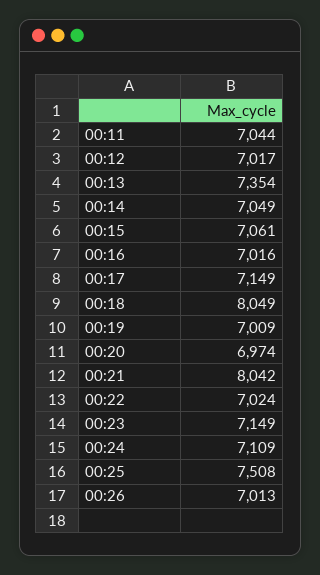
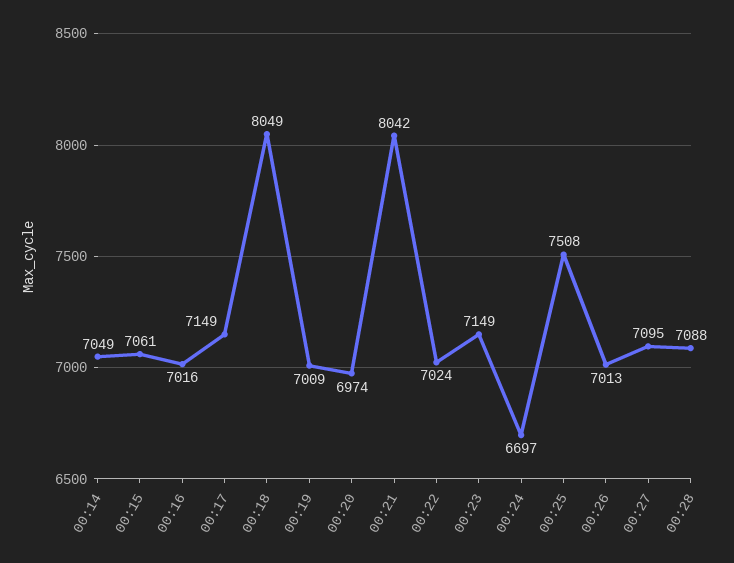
00:11: 7044 -> none
00:12: 7017 -> none
00:13: 7354 -> none
00:24: 7109 -> 6697
00:27: none -> 7095
00:28: none -> 7088

